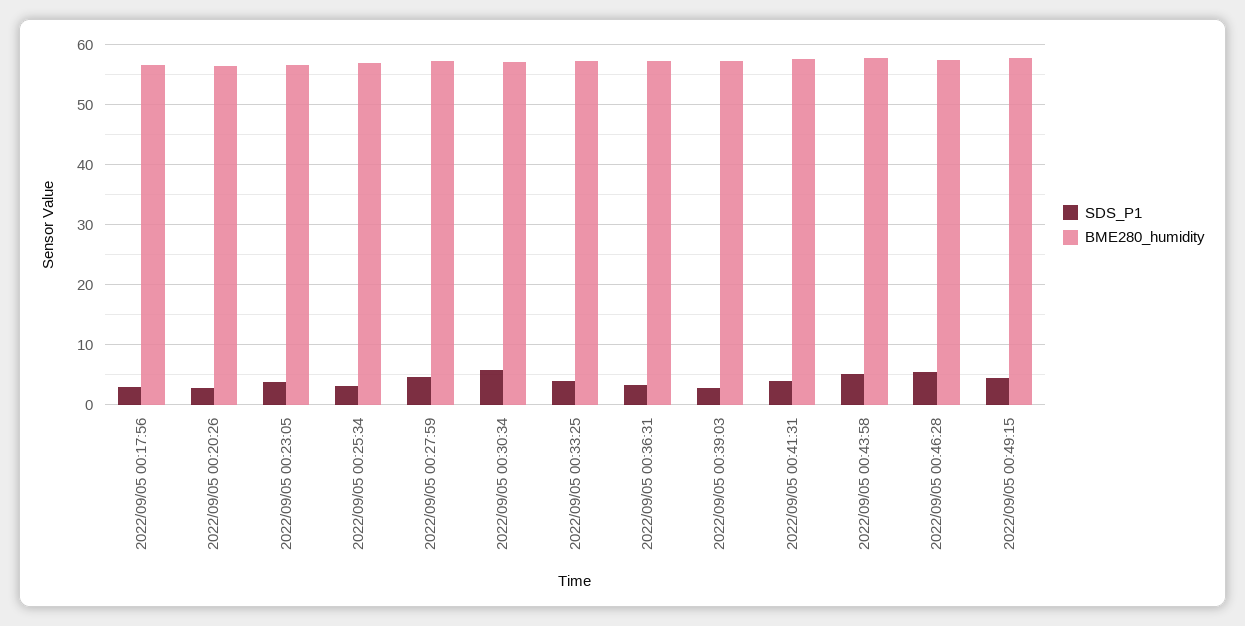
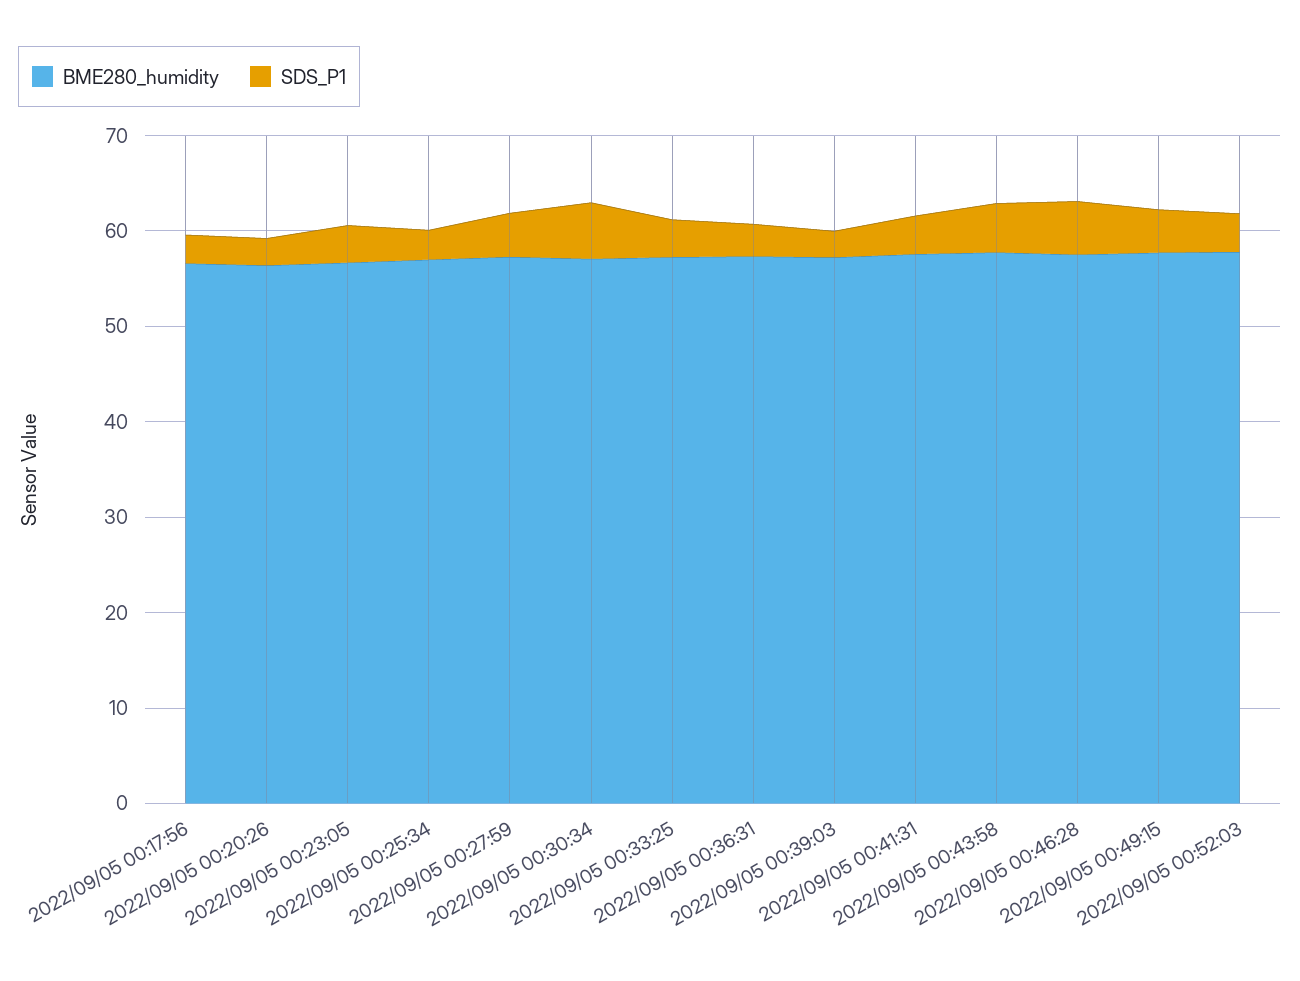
BME280_humidity, 2022/09/05 00:52:03: none -> 58
SDS_P1, 2022/09/05 00:52:03: none -> 4

